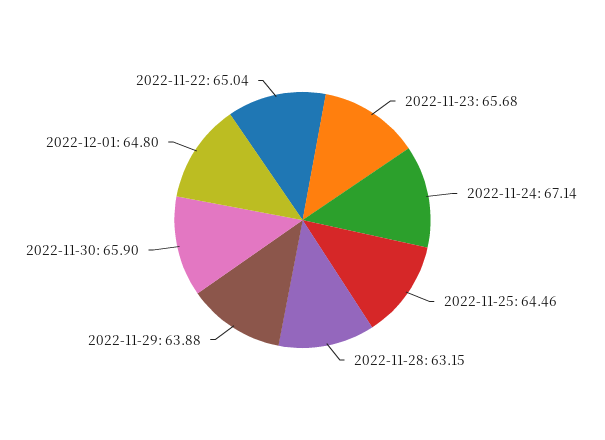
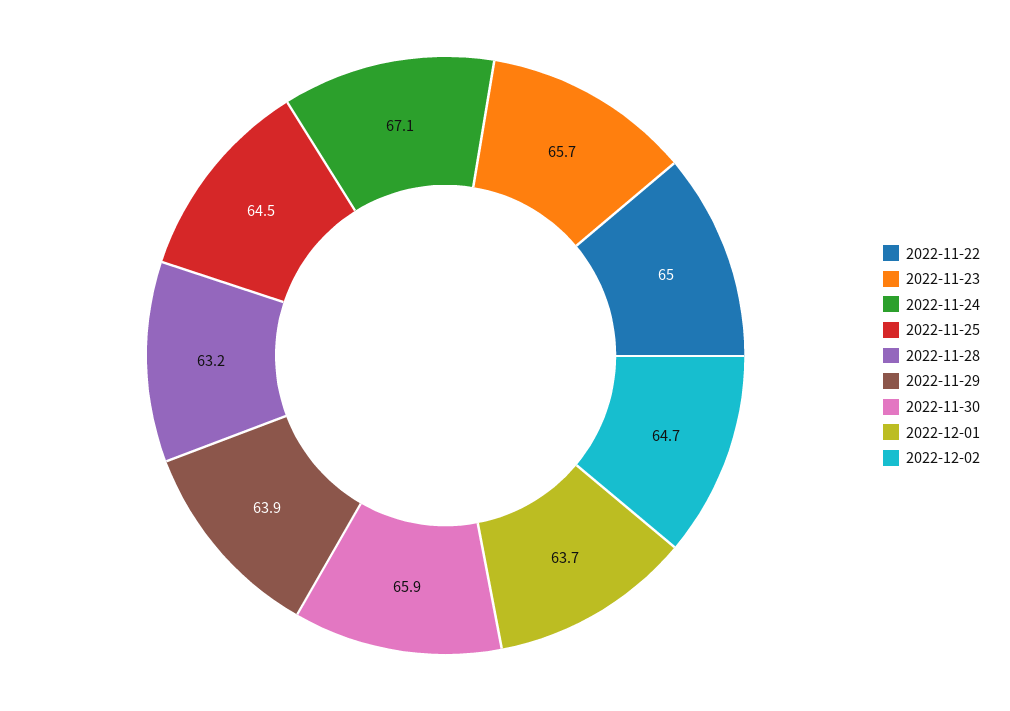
2022-12-01: 64.8 -> 63.7
2022-12-02: none -> 64.7

